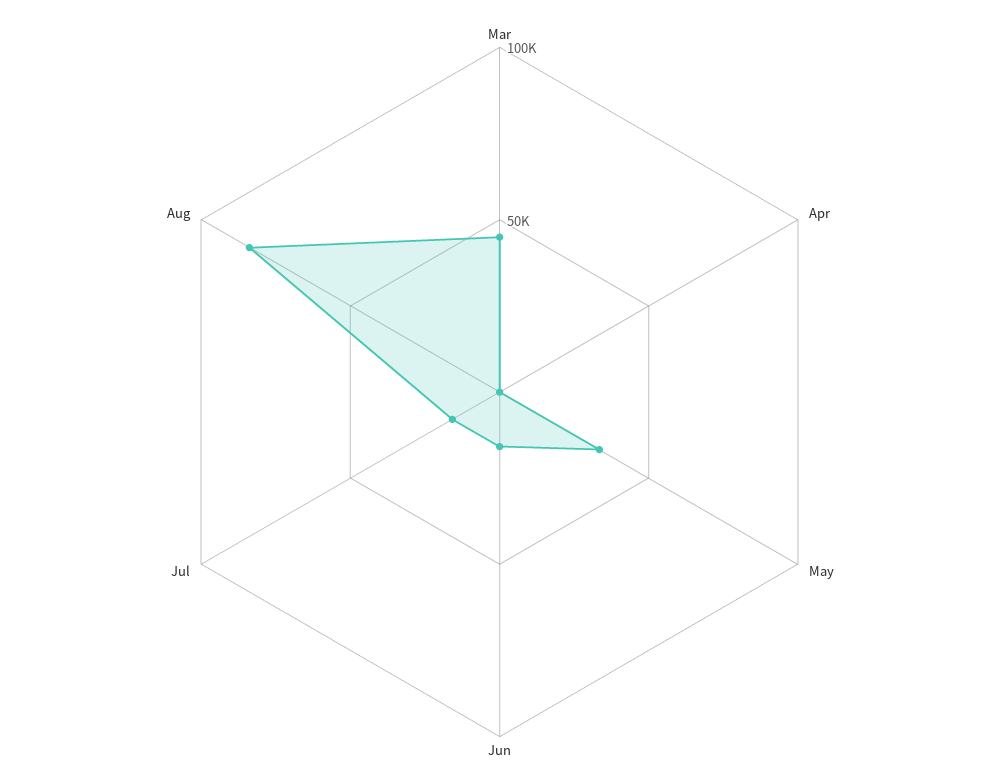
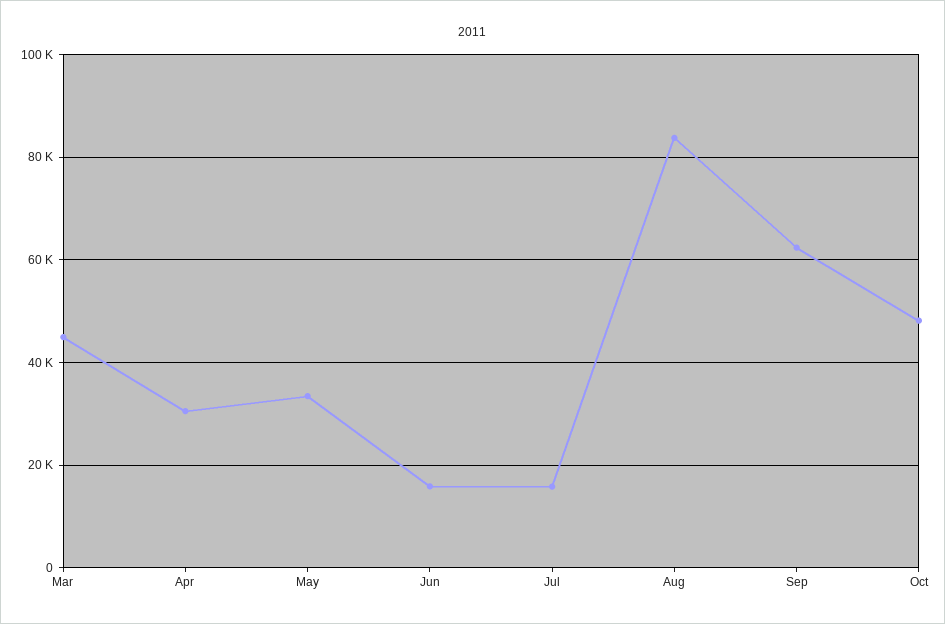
Apr: 0 -> 30000
Sep: none -> 62000
Oct: none -> 48000

